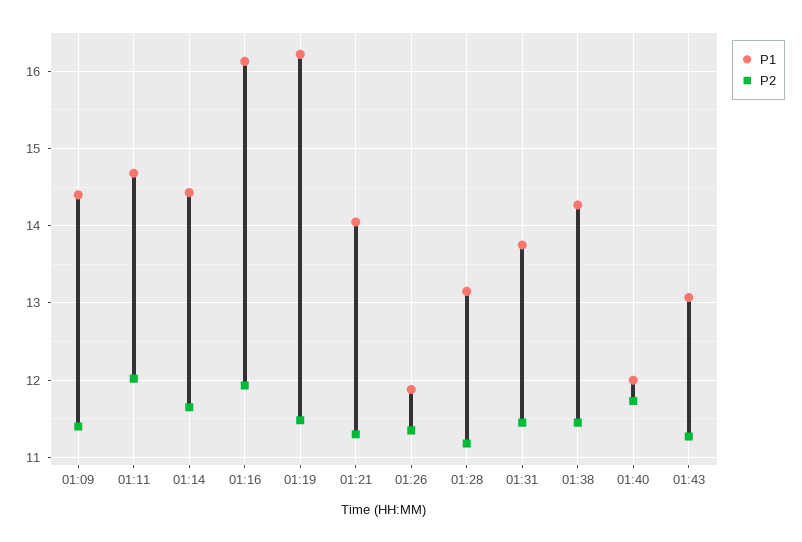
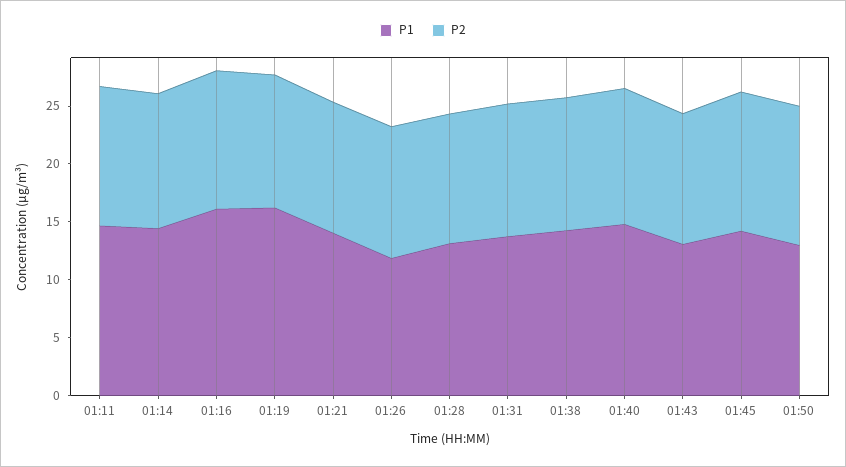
P1, 01:09: 14.4 -> none
P2, 01:09: 11.4 -> none
P1, 01:40: 12 -> 15
P1, 01:45: none -> 14
P2, 01:45: none -> 12
P1, 01:50: none -> 13
P2, 01:50: none -> 12

